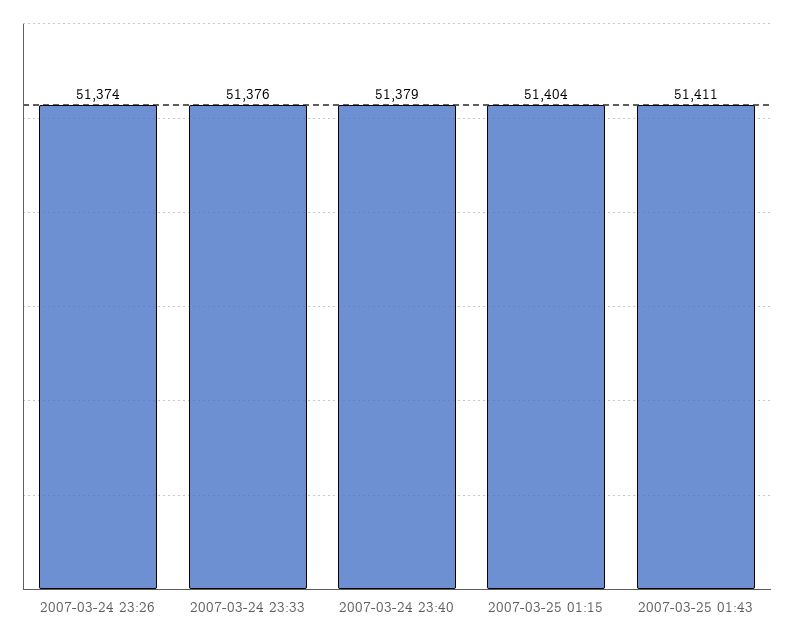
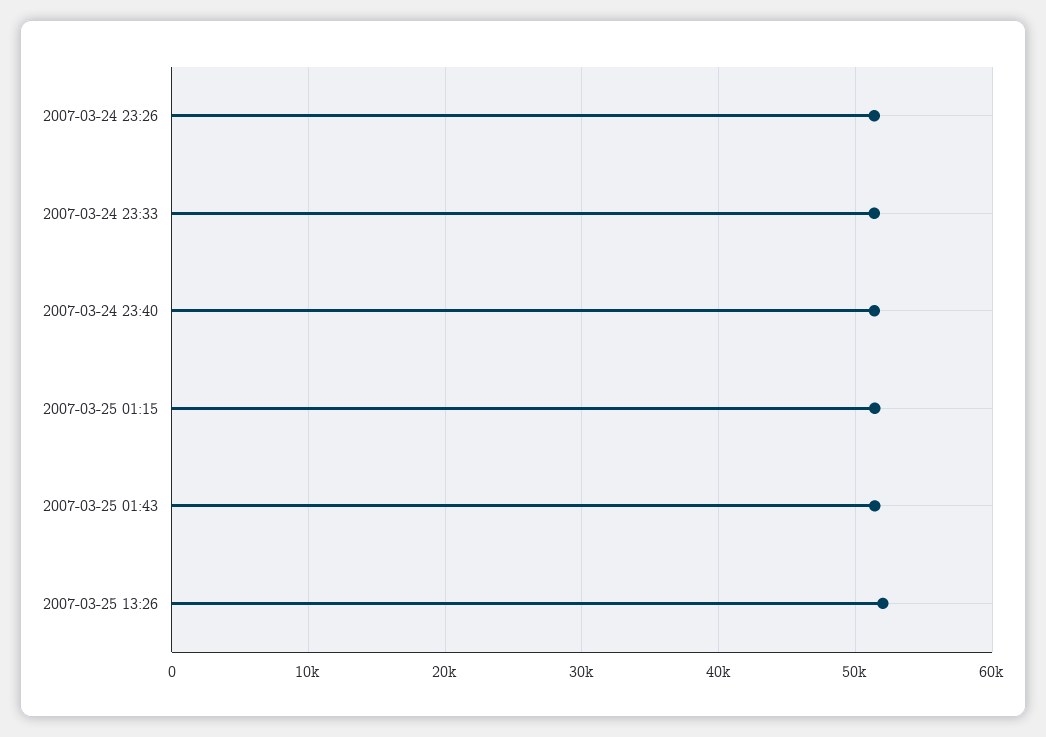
2007-03-25 13:26: none -> 52000

